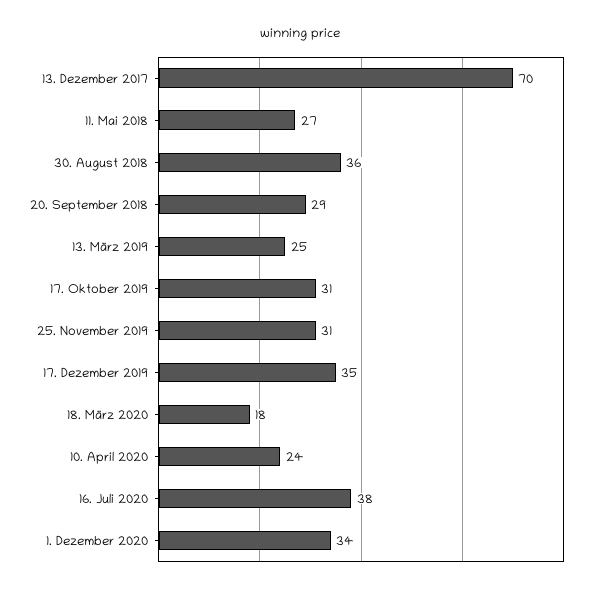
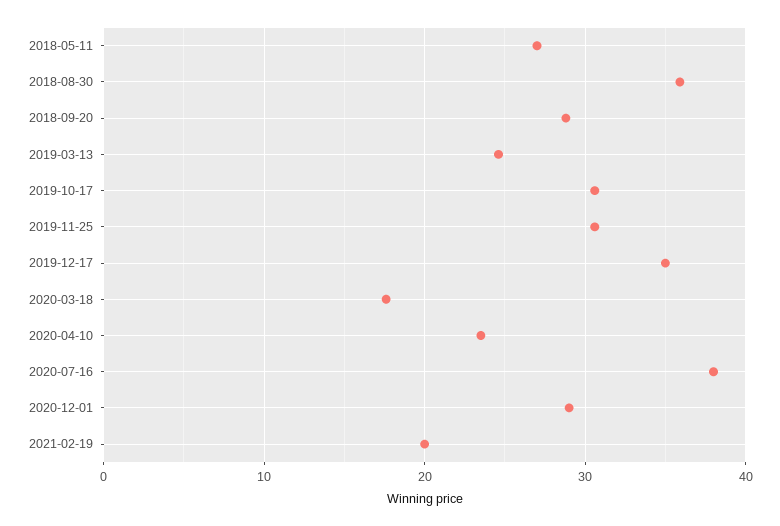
13. Dezember 2017: 70 -> none
1. Dezember 2020: 34 -> 29
2021-02-19: none -> 20

